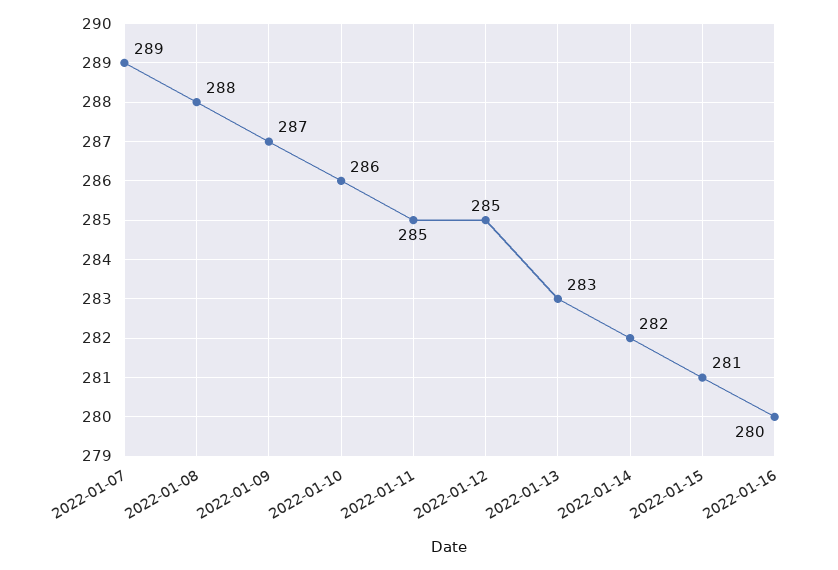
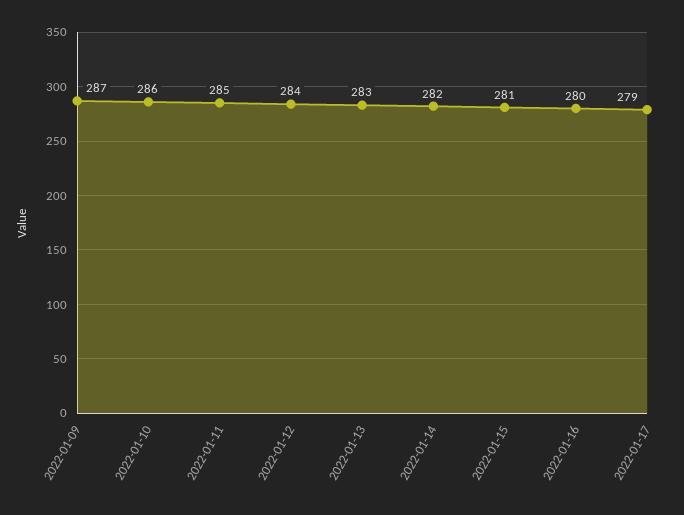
2022-01-07: 289 -> none
2022-01-08: 288 -> none
2022-01-12: 285 -> 284
2022-01-17: none -> 279

